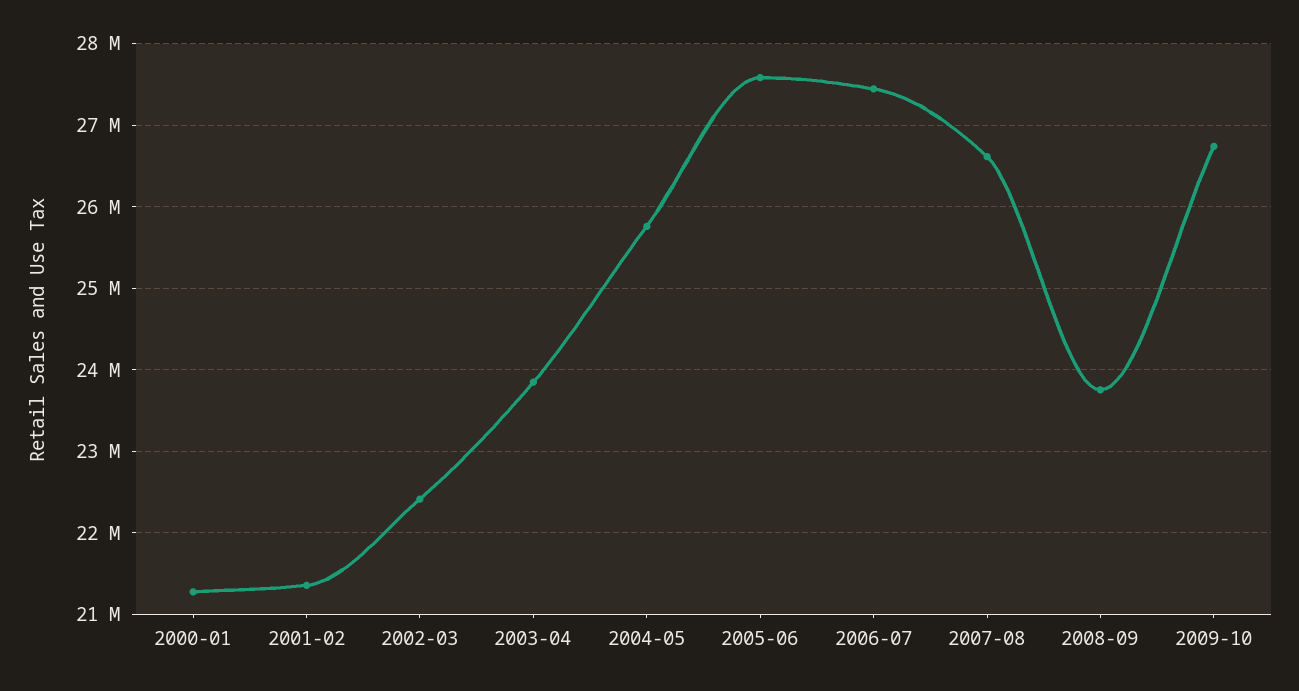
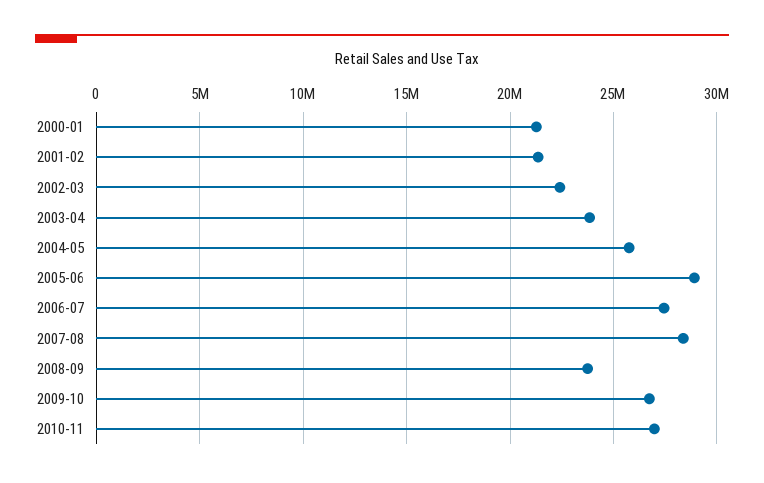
2005-06: 27600000 -> 29000000
2007-08: 26600000 -> 28500000
2010-11: none -> 27000000

